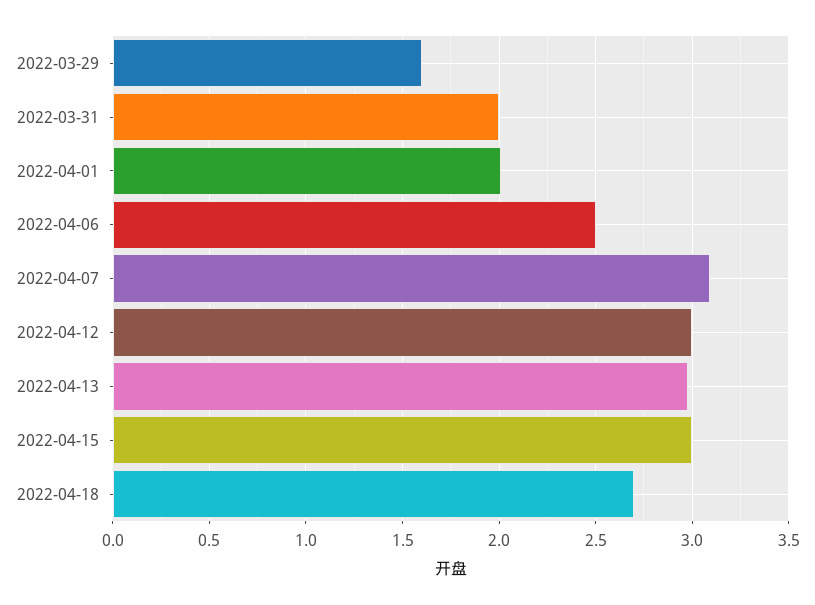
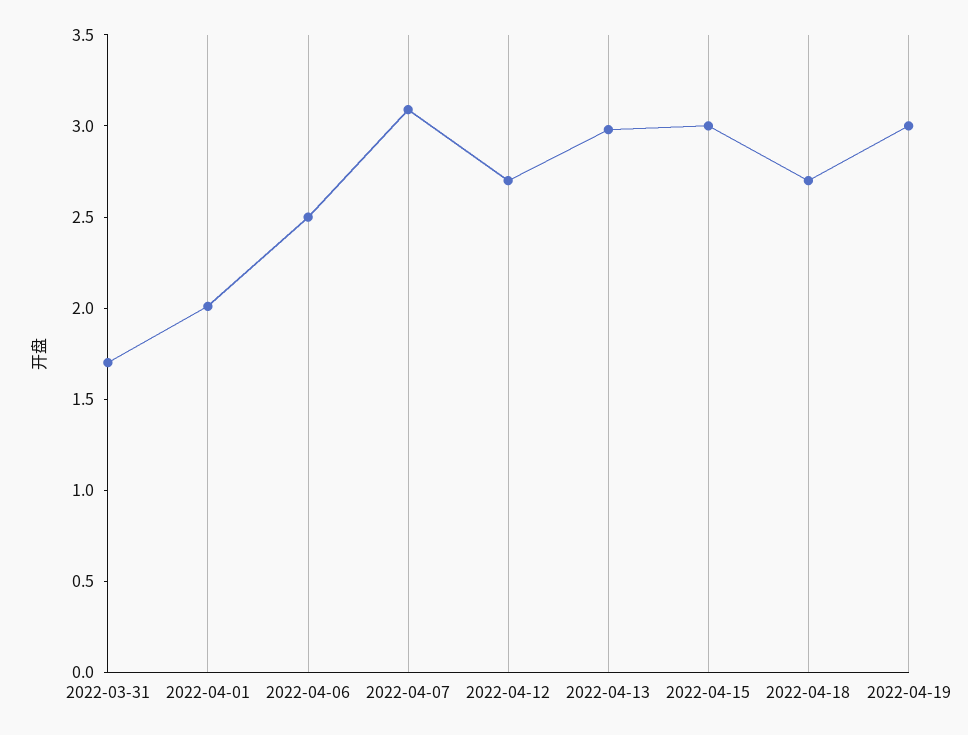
2022-03-29: 1.6 -> none
2022-03-31: 2 -> 1.7
2022-04-12: 3 -> 2.7
2022-04-19: none -> 3

